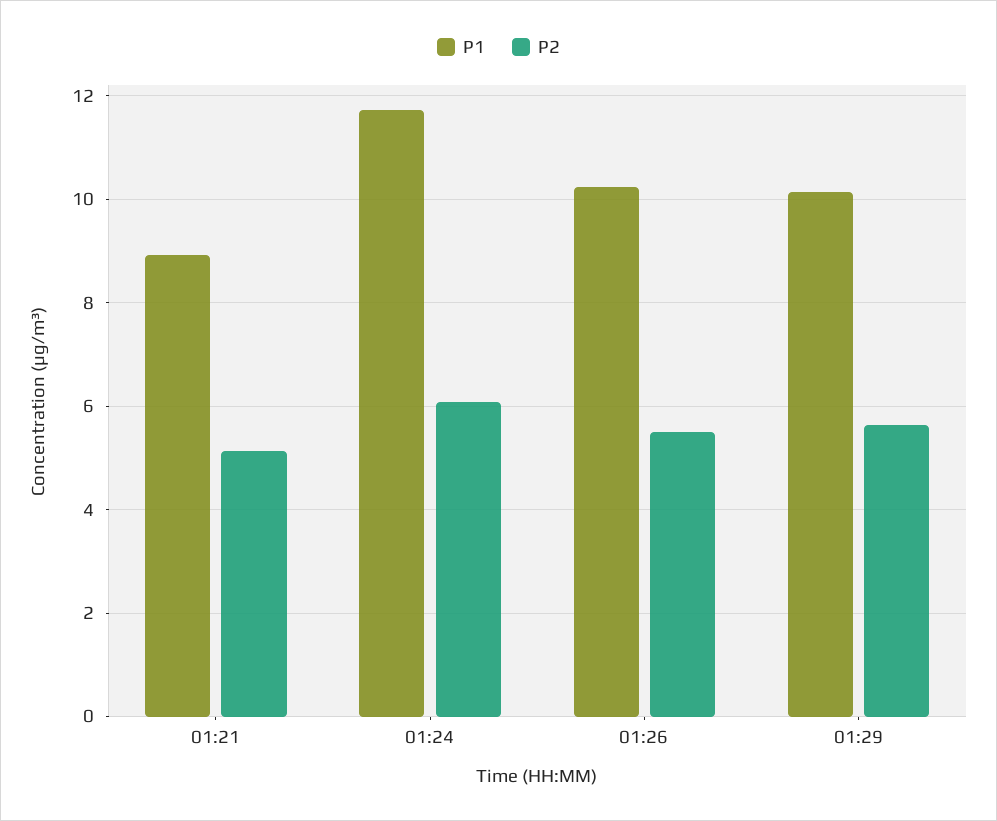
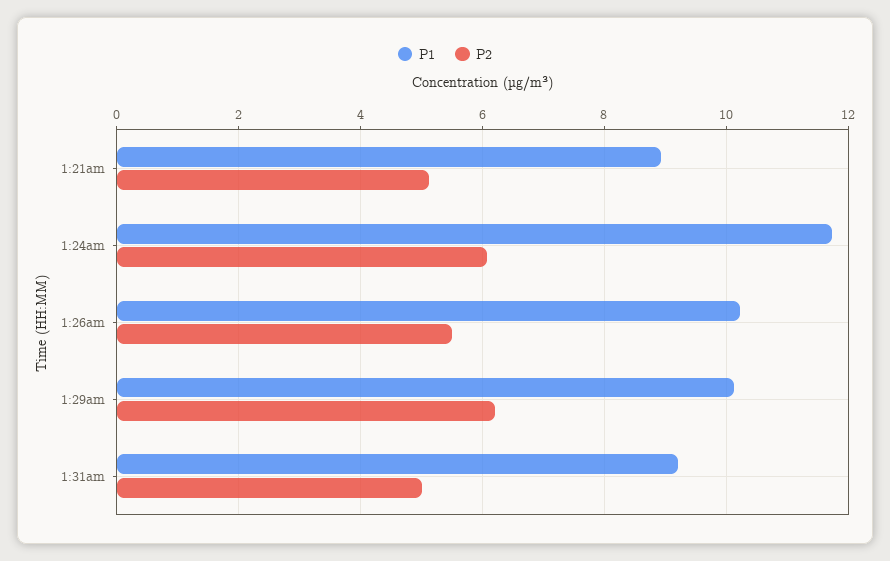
P2, 01:29: 5.6 -> 6.2
P1, 1:31am: none -> 9.2
P2, 1:31am: none -> 5

